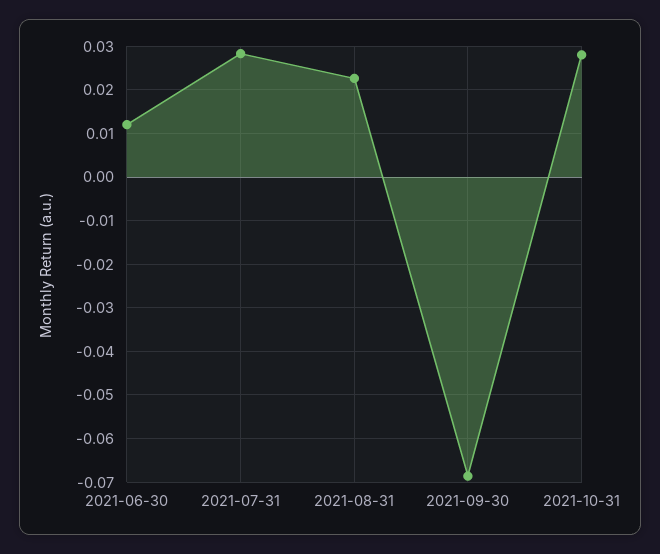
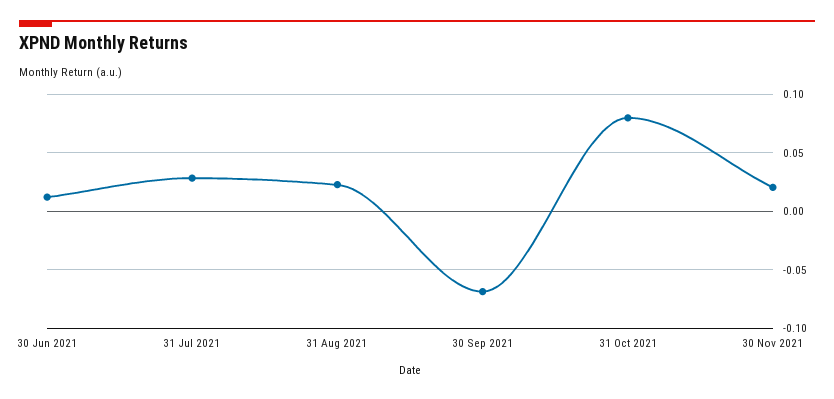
2021-10-31: 0.028 -> 0.08
30 Nov 2021: none -> 0.02

